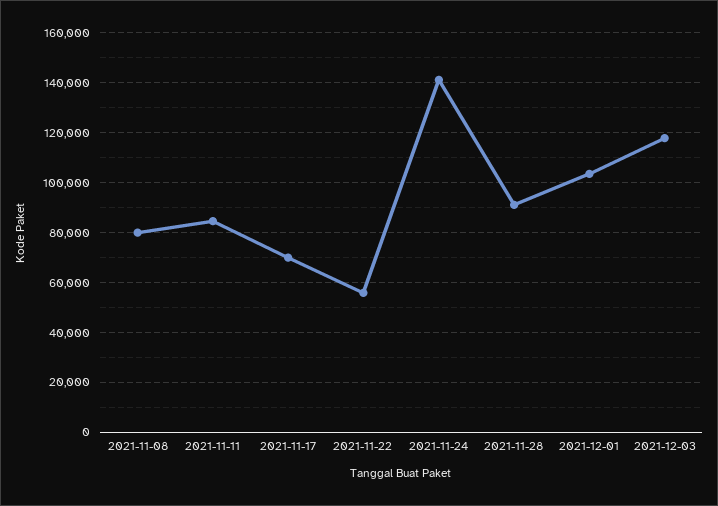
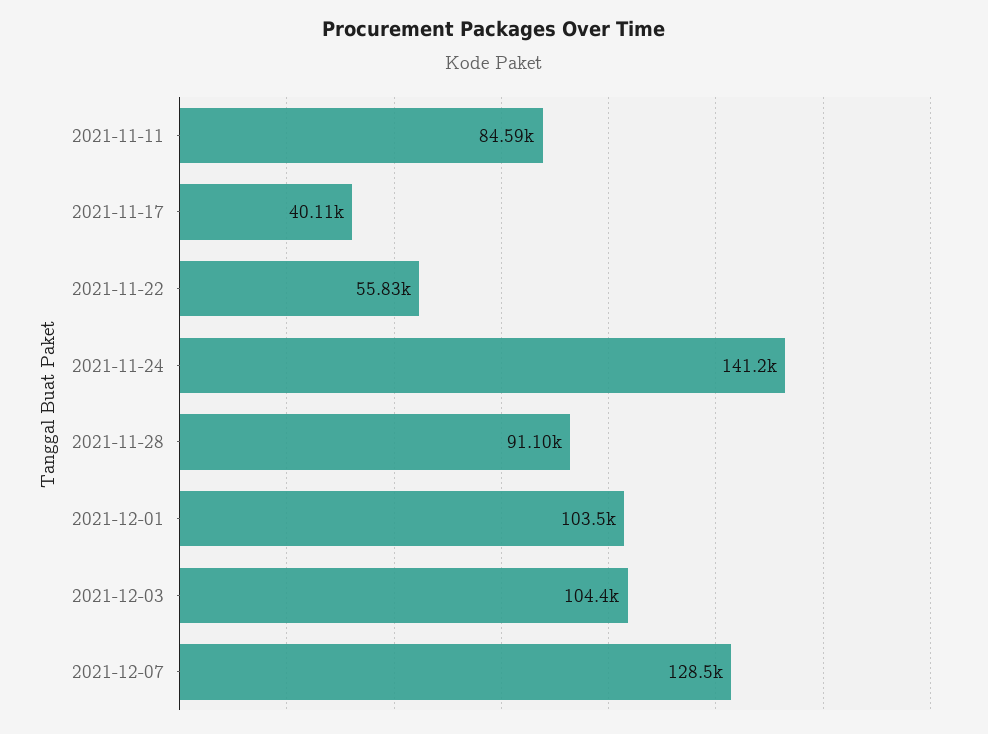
2021-11-08: 80000 -> none
2021-11-17: 70000 -> 40110
2021-12-03: 117500 -> 104400
2021-12-07: none -> 128500

